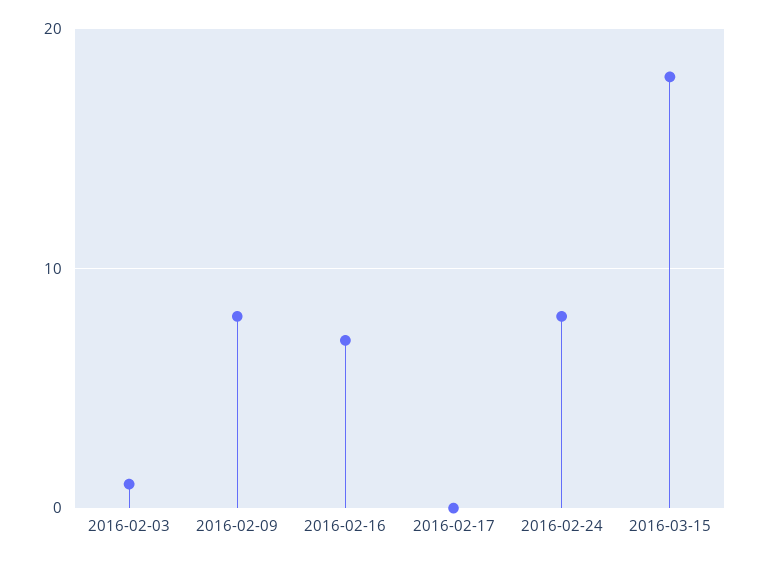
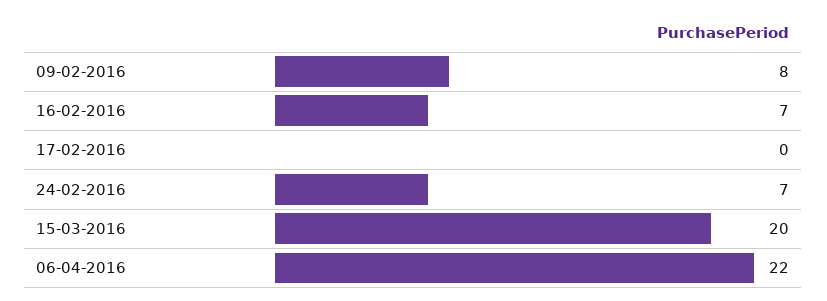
2016-02-03: 1 -> none
2016-02-24: 8 -> 7
2016-03-15: 18 -> 20
06-04-2016: none -> 22

